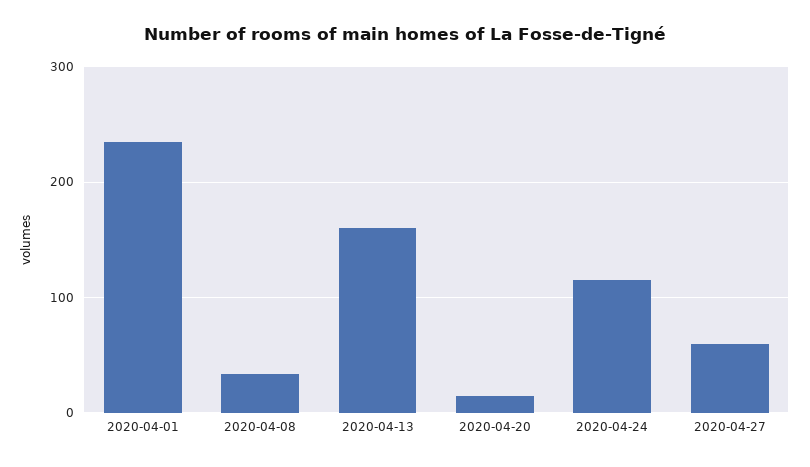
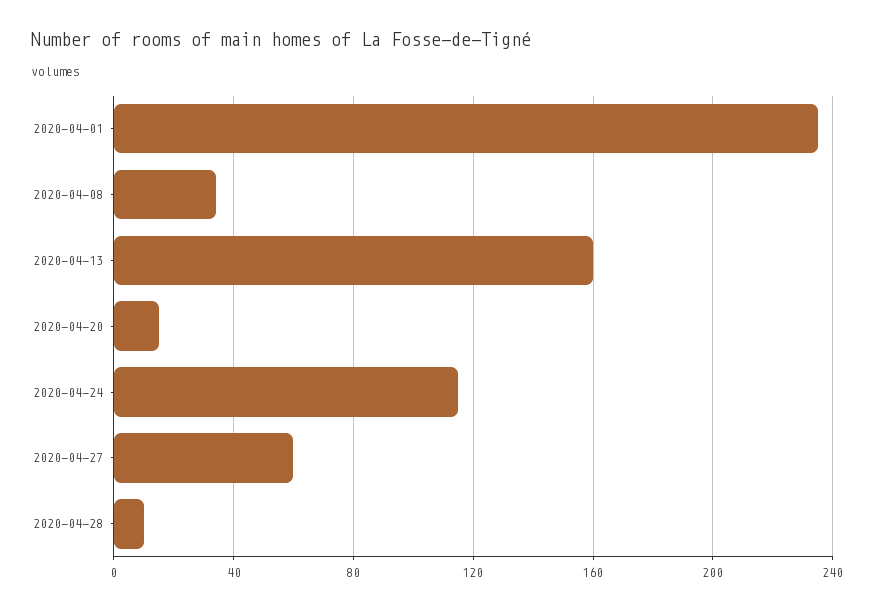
2020-04-28: none -> 10

